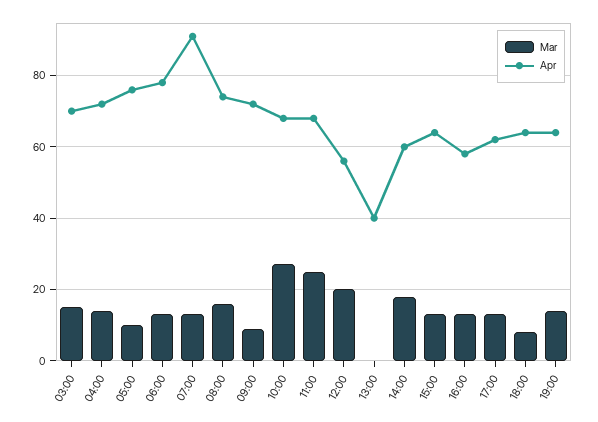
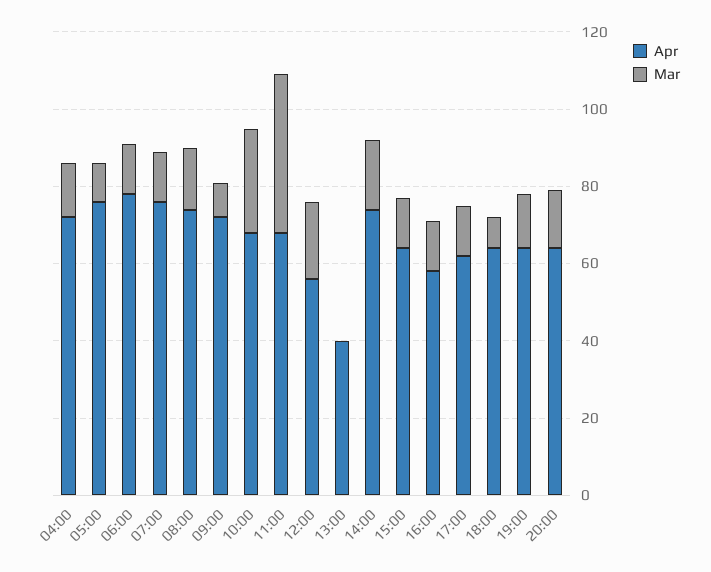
Mar, 03:00: 15 -> none
Apr, 03:00: 70 -> none
Apr, 07:00: 90 -> 75
Mar, 11:00: 25 -> 40
Apr, 14:00: 60 -> 75
Apr, 20:00: none -> 65
Mar, 20:00: none -> 15

